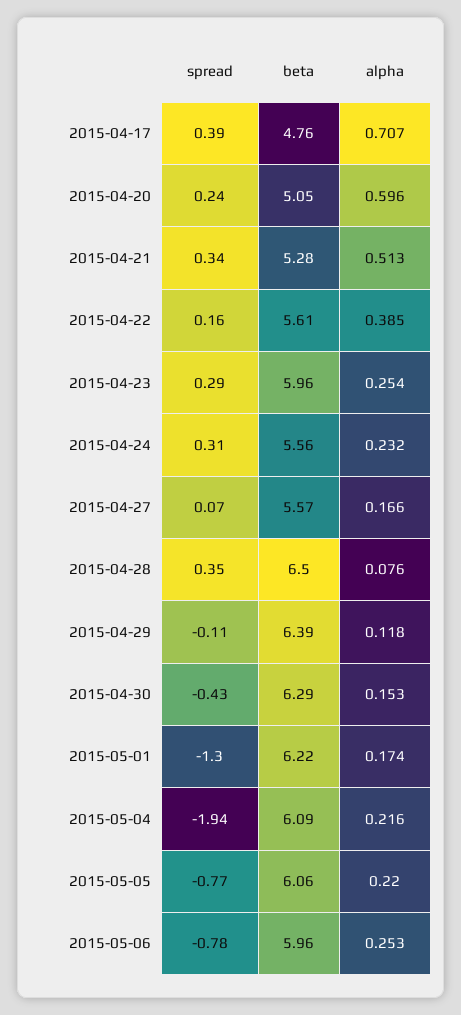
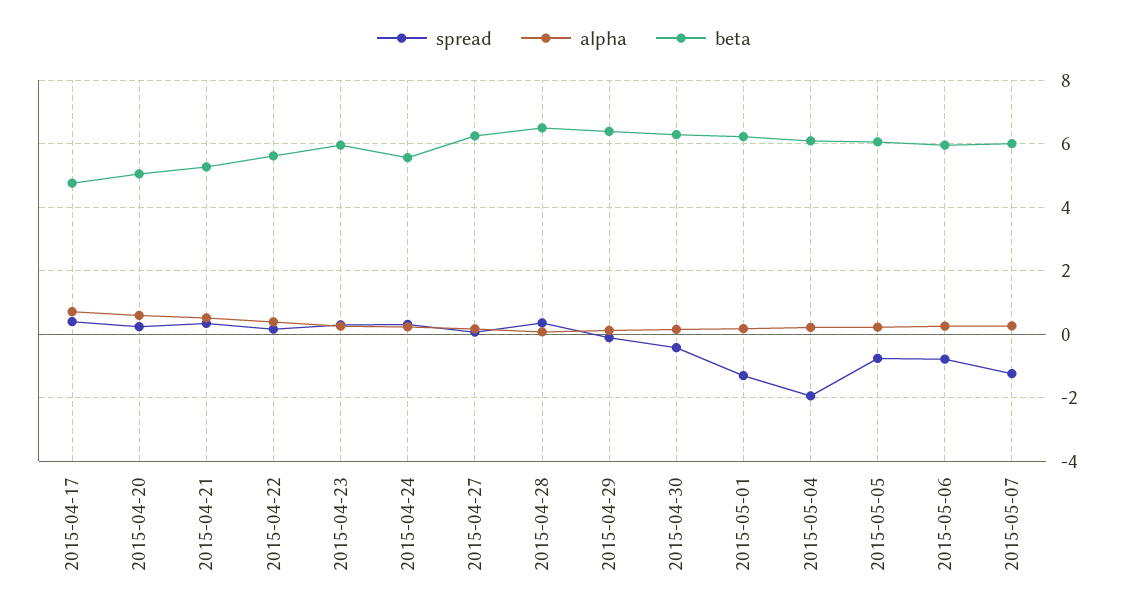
beta, 2015-04-27: 5.57 -> 6.2
spread, 2015-05-07: none -> -1.2
alpha, 2015-05-07: none -> 0.2
beta, 2015-05-07: none -> 6

